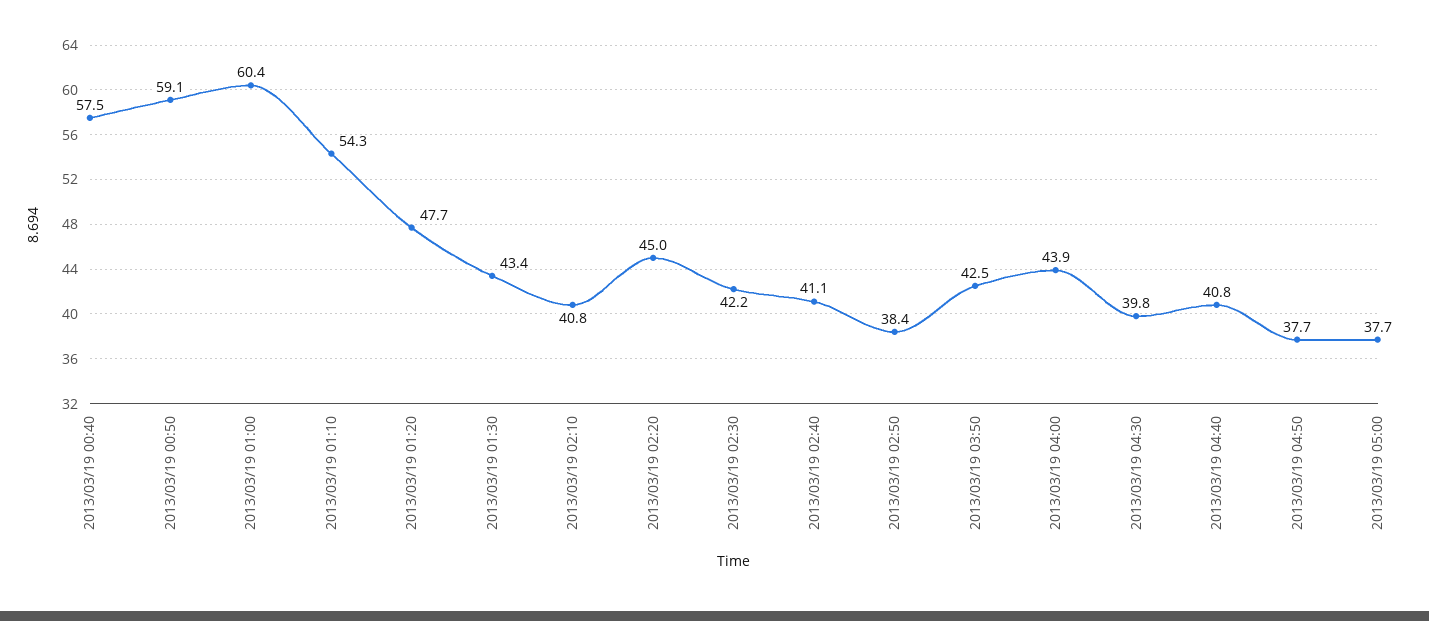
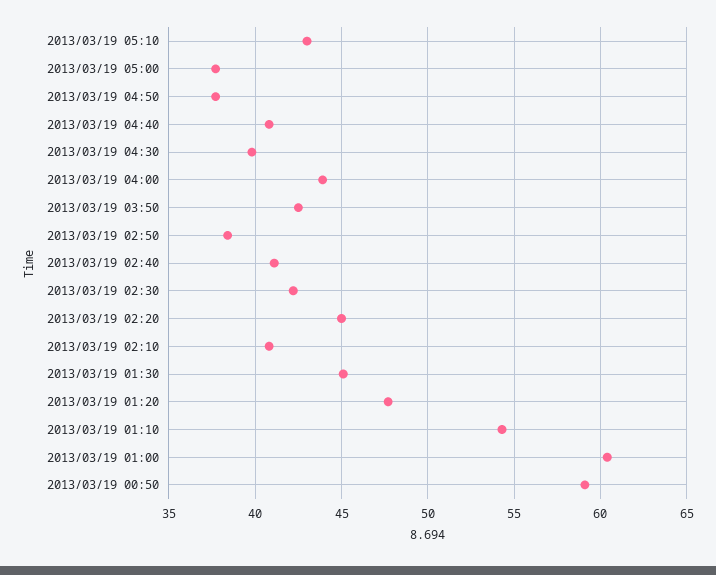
2013/03/19 00:40: 57.5 -> none
2013/03/19 01:30: 43.4 -> 45
2013/03/19 05:10: none -> 43

